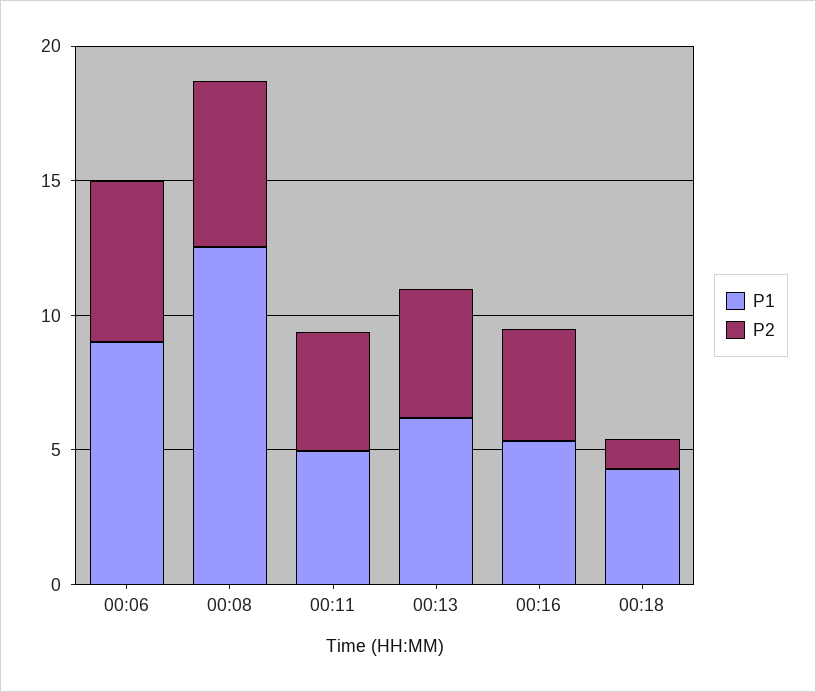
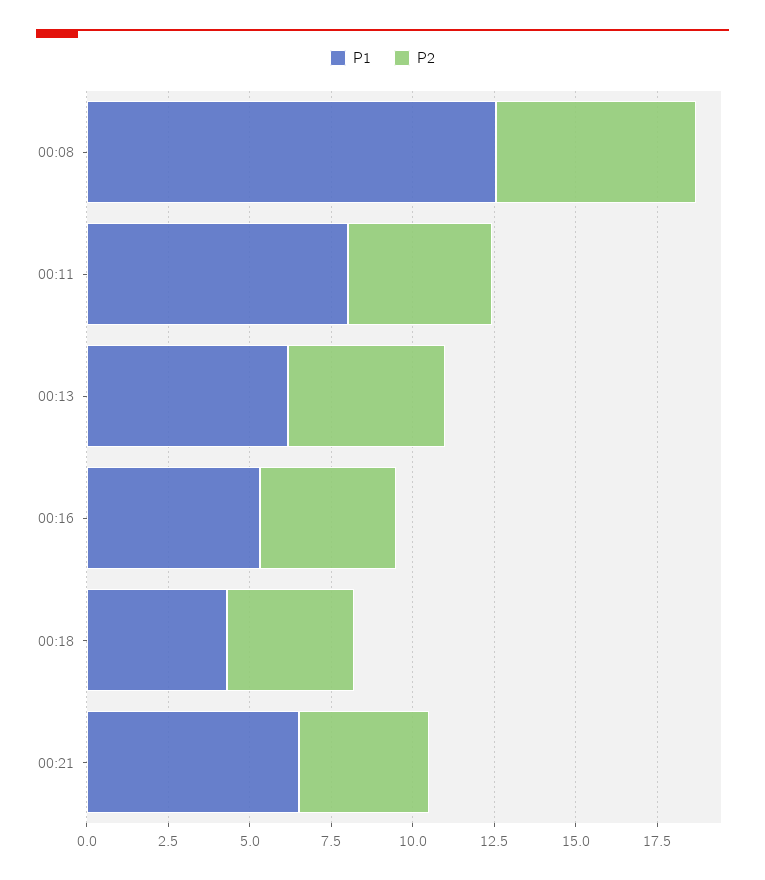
P1, 00:06: 9 -> none
P2, 00:06: 6 -> none
P1, 00:11: 5 -> 8
P2, 00:18: 1 -> 4
P1, 00:21: none -> 6.5
P2, 00:21: none -> 4

